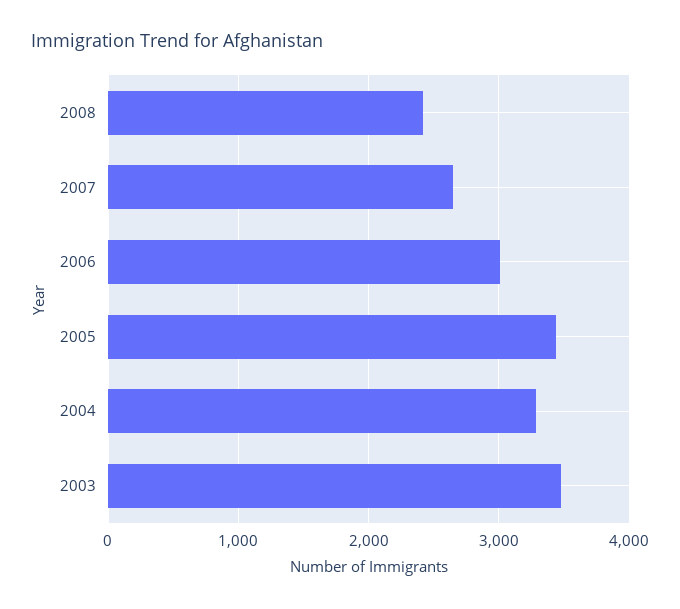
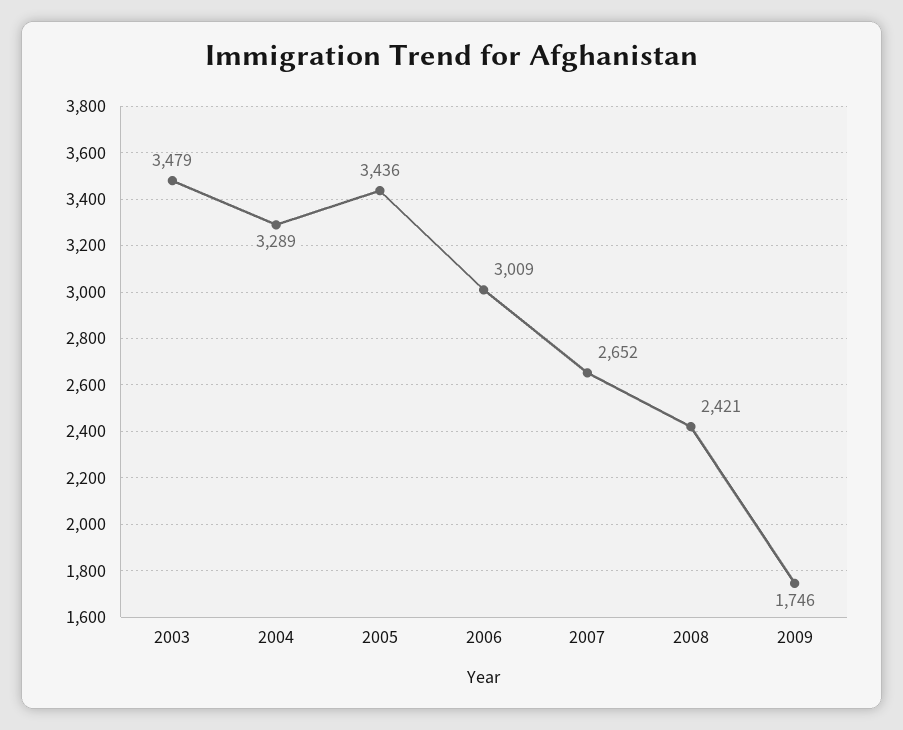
2009: none -> 1746

